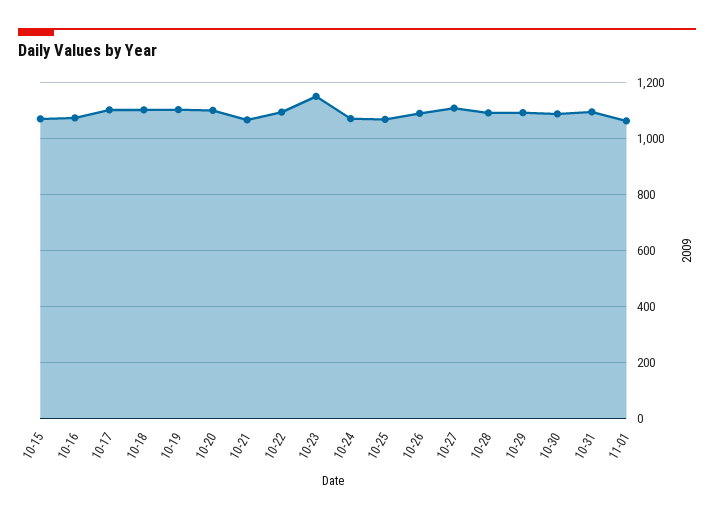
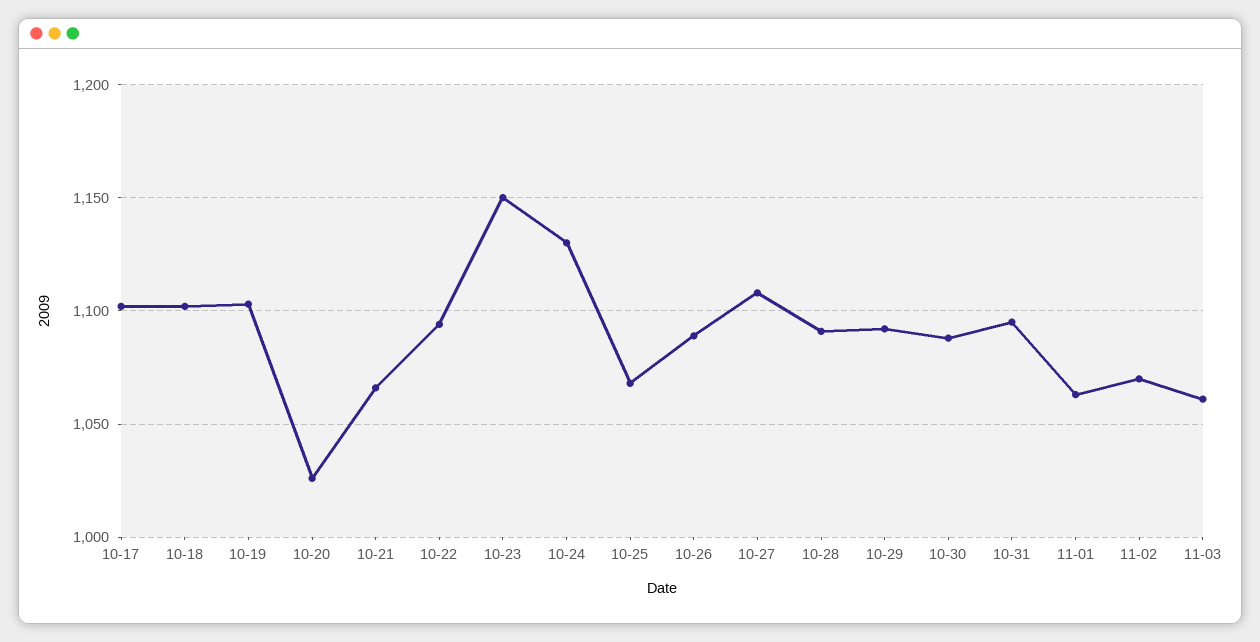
10-15: 1075 -> none
10-16: 1075 -> none
10-20: 1100 -> 1025
10-24: 1075 -> 1130
11-02: none -> 1070
11-03: none -> 1060

